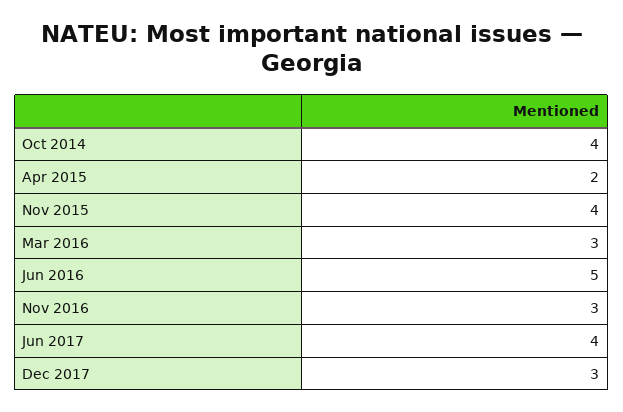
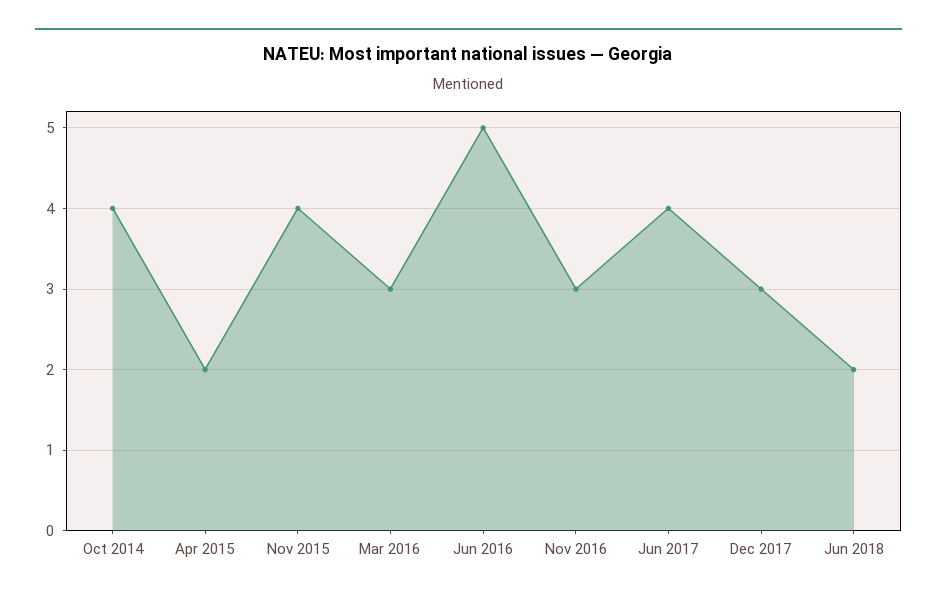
Jun 2018: none -> 2

